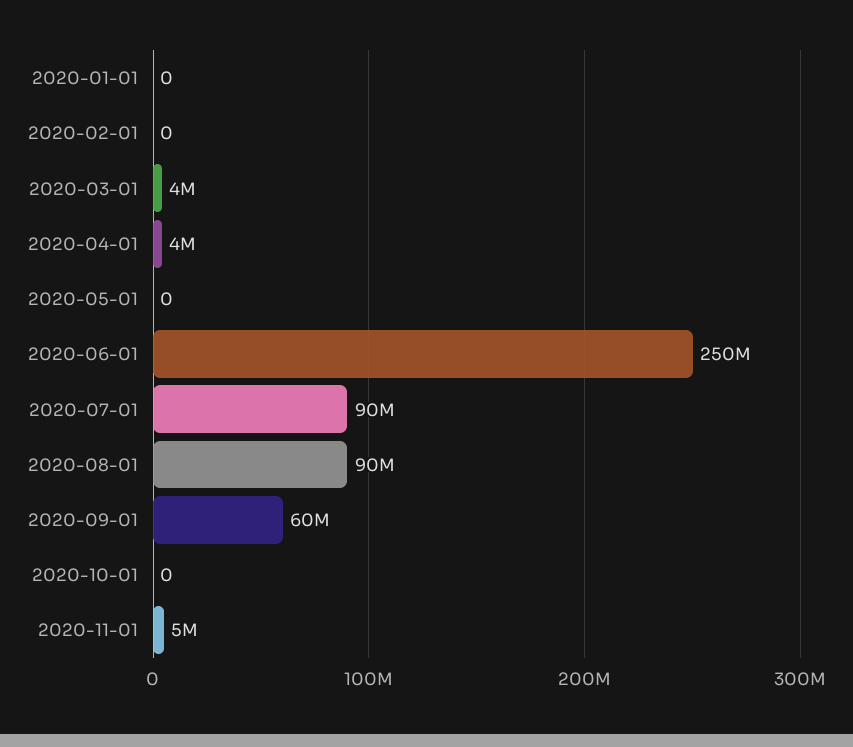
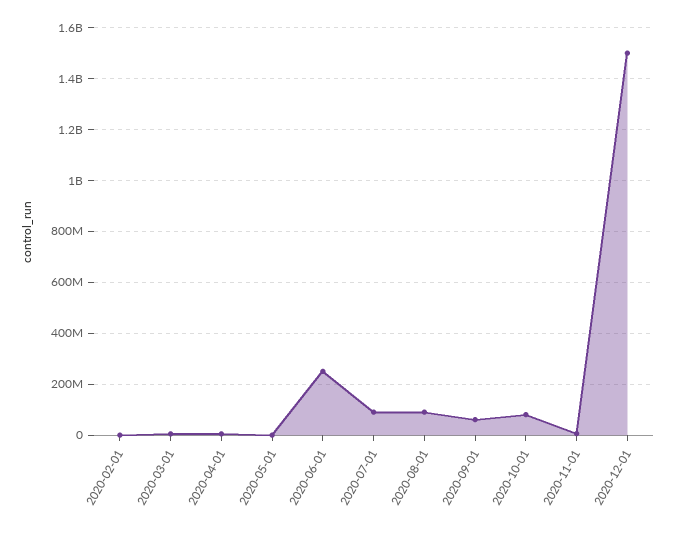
2020-01-01: 0 -> none
2020-10-01: 0 -> 75000000
2020-12-01: none -> 1500000000

